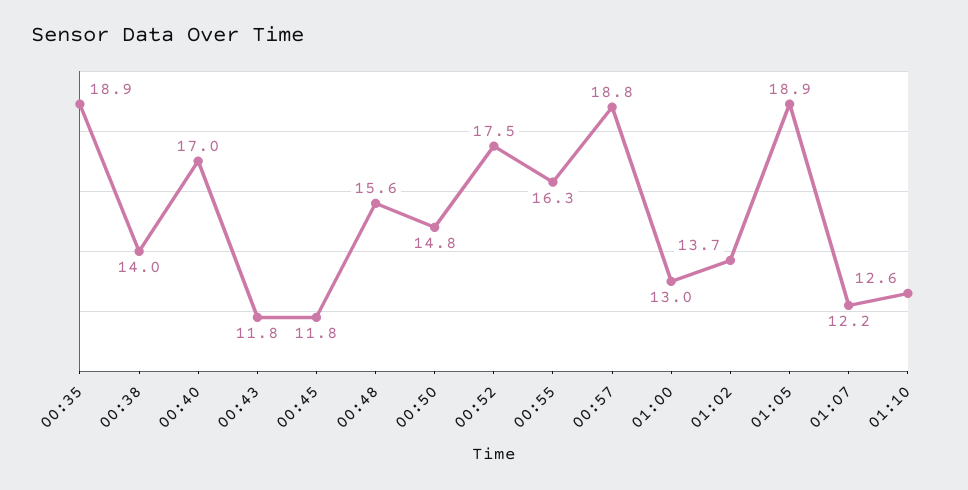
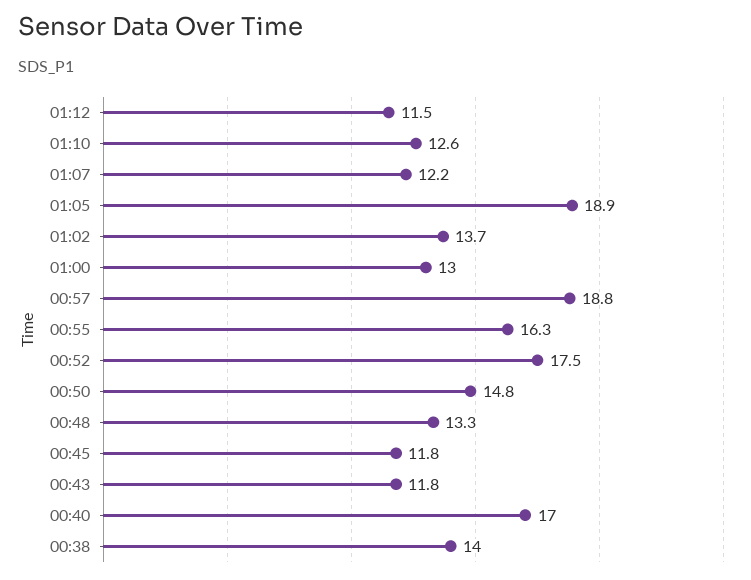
00:35: 18.9 -> none
00:48: 15.6 -> 13.3
01:12: none -> 11.5

